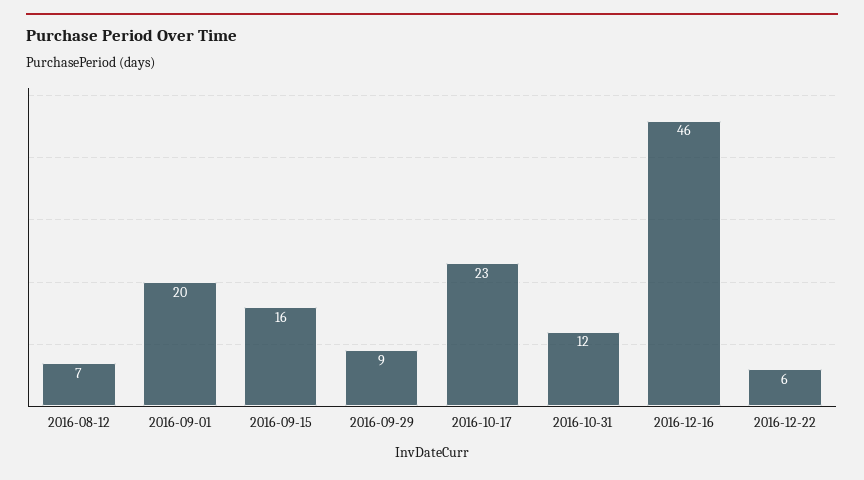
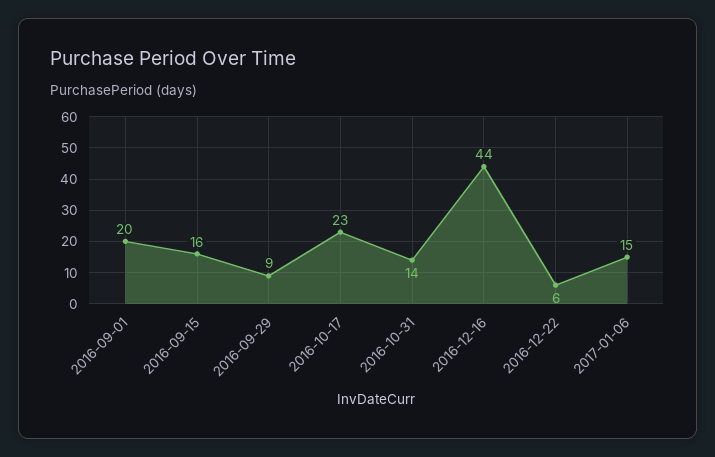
2016-08-12: 7 -> none
2016-10-31: 12 -> 14
2016-12-16: 46 -> 44
2017-01-06: none -> 15

